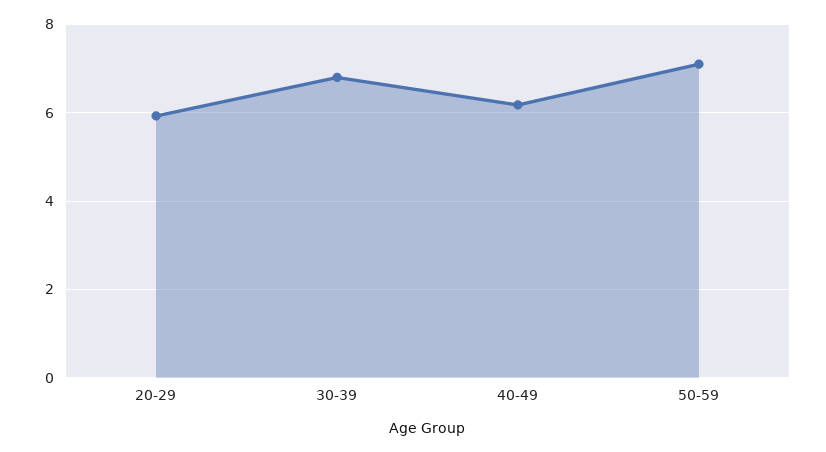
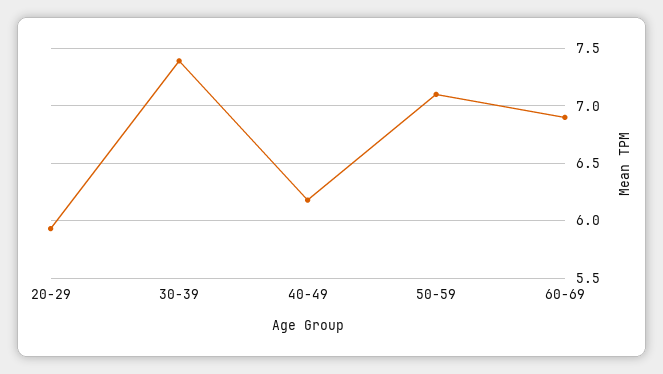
30-39: 6.8 -> 7.4
60-69: none -> 6.9

